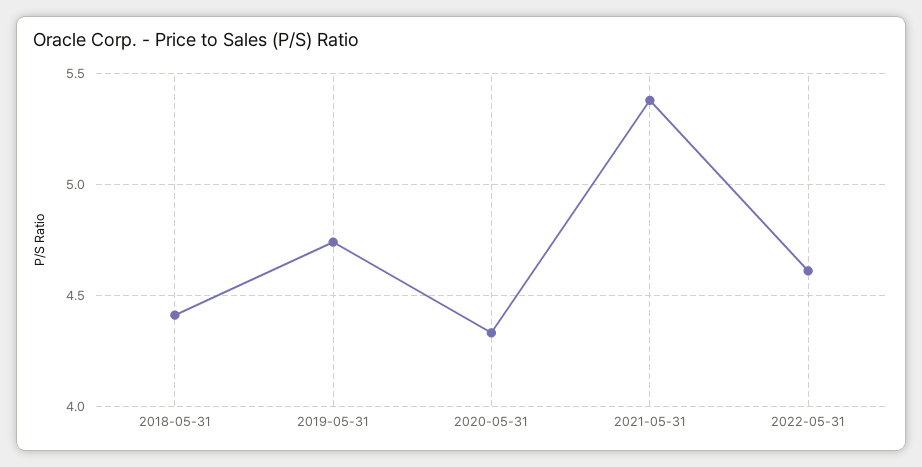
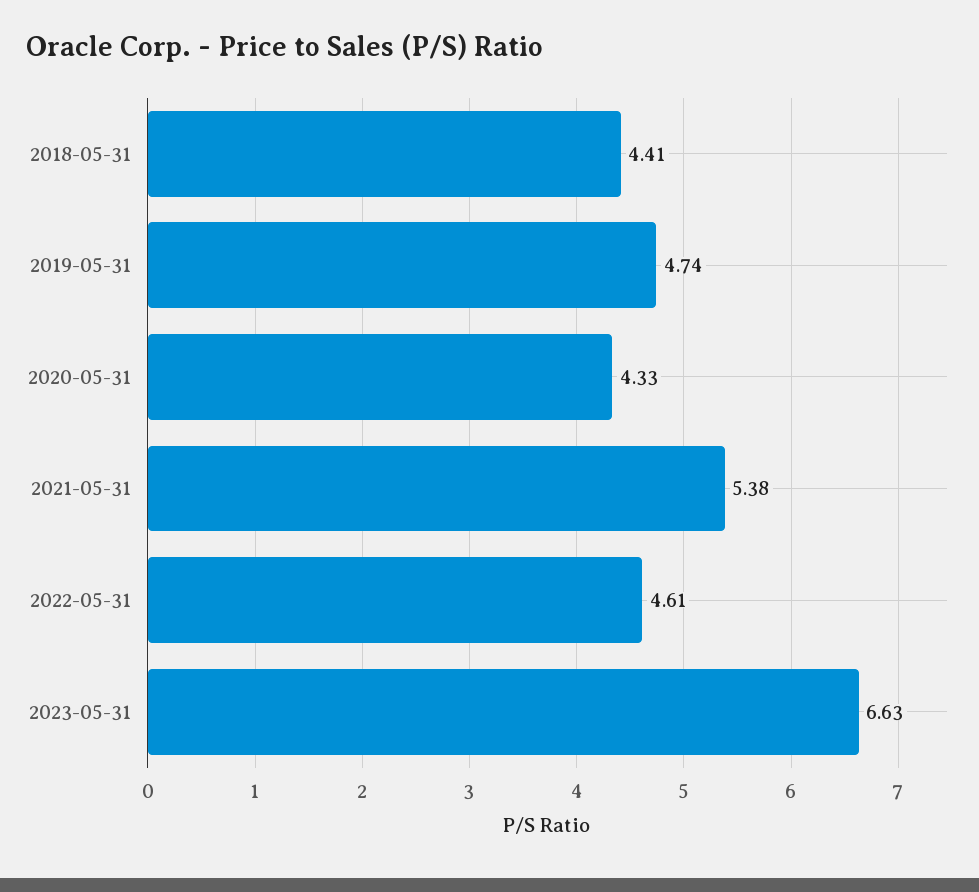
2023-05-31: none -> 6.63

